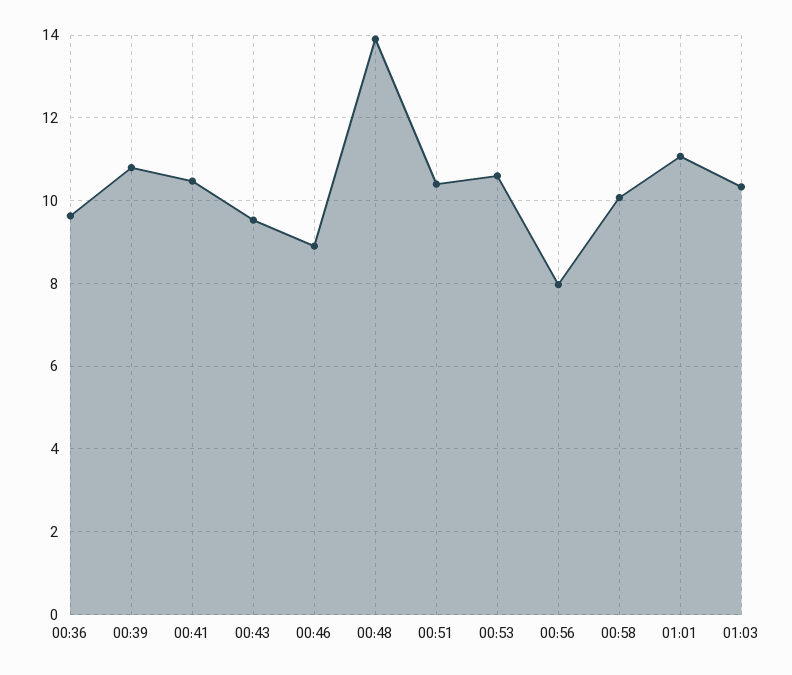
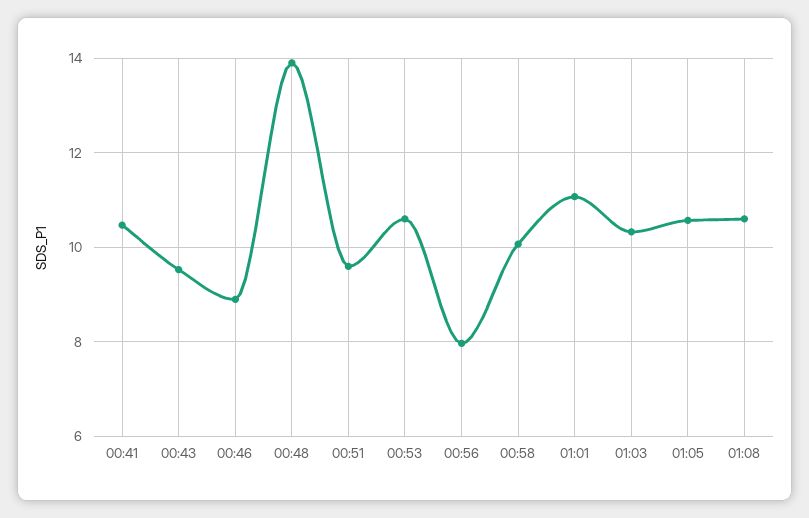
00:36: 9.6 -> none
00:39: 10.8 -> none
00:51: 10.4 -> 9.6
01:05: none -> 10.6
01:08: none -> 10.6

